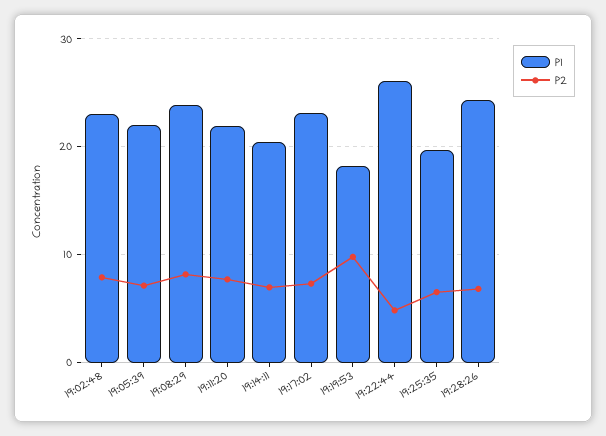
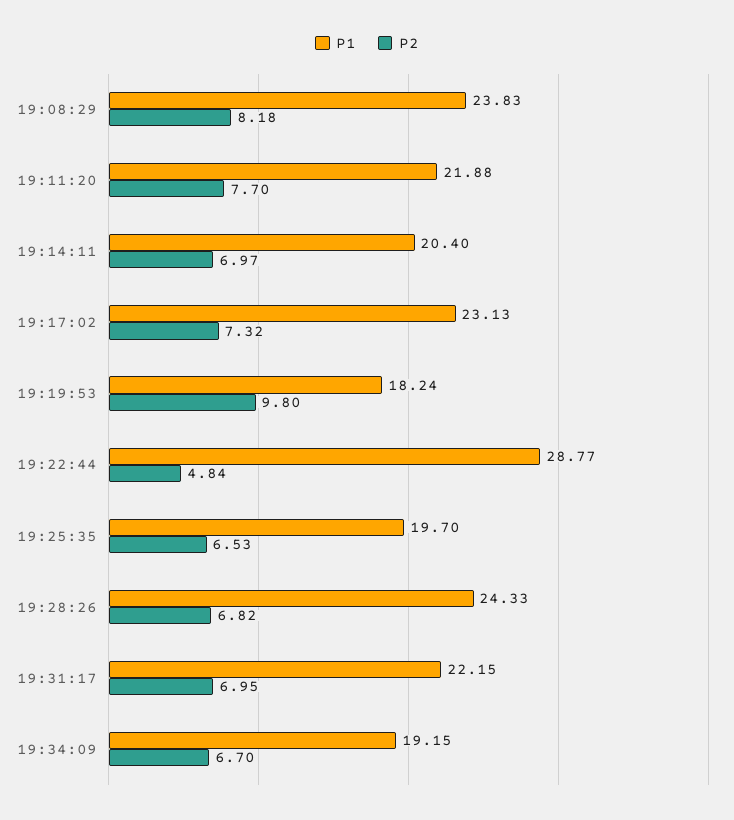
P1, 19:02:48: 23 -> none
P2, 19:02:48: 8 -> none
P1, 19:05:39: 22 -> none
P2, 19:05:39: 7 -> none
P1, 19:22:44: 26 -> 28.77
P1, 19:31:17: none -> 22.15
P2, 19:31:17: none -> 6.95
P1, 19:34:09: none -> 19.15
P2, 19:34:09: none -> 6.7

